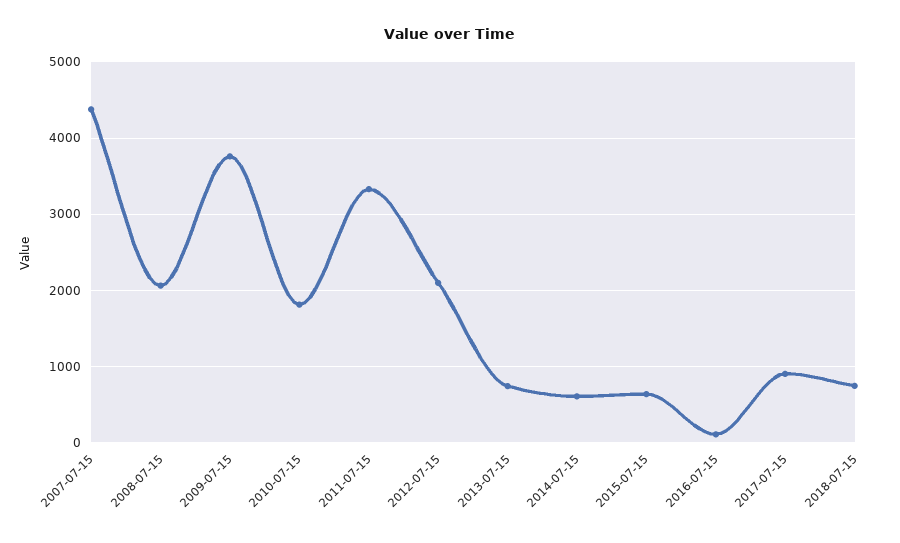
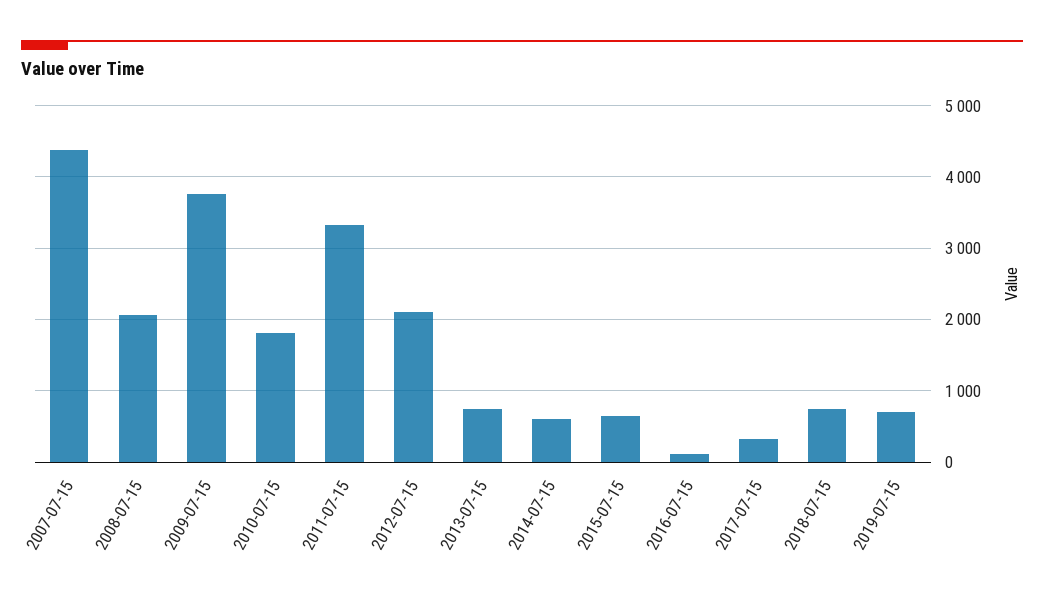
2017-07-15: 900 -> 300
2019-07-15: none -> 700

